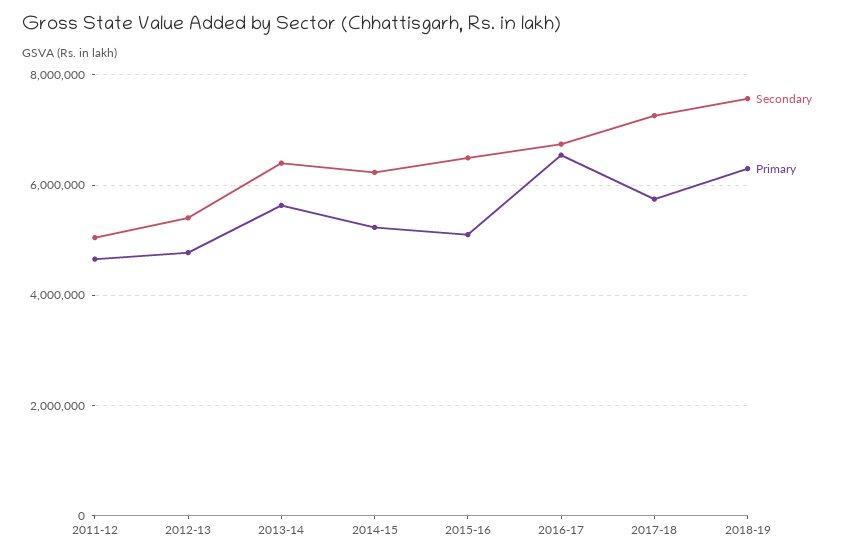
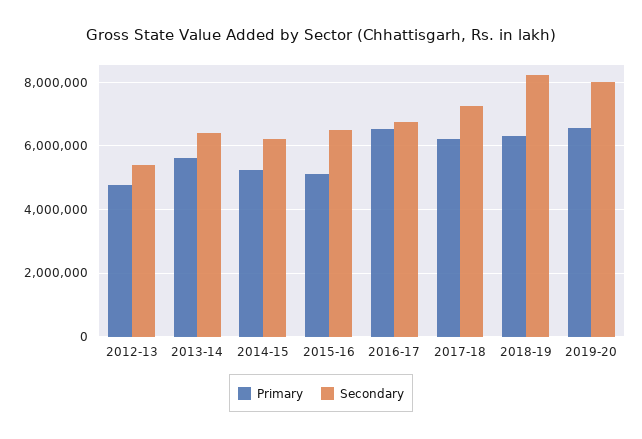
Secondary, 2011-12: 5000000 -> none
Primary, 2011-12: 4600000 -> none
Primary, 2017-18: 5800000 -> 6200000
Secondary, 2018-19: 7600000 -> 8200000
Primary, 2019-20: none -> 6600000
Secondary, 2019-20: none -> 8000000

